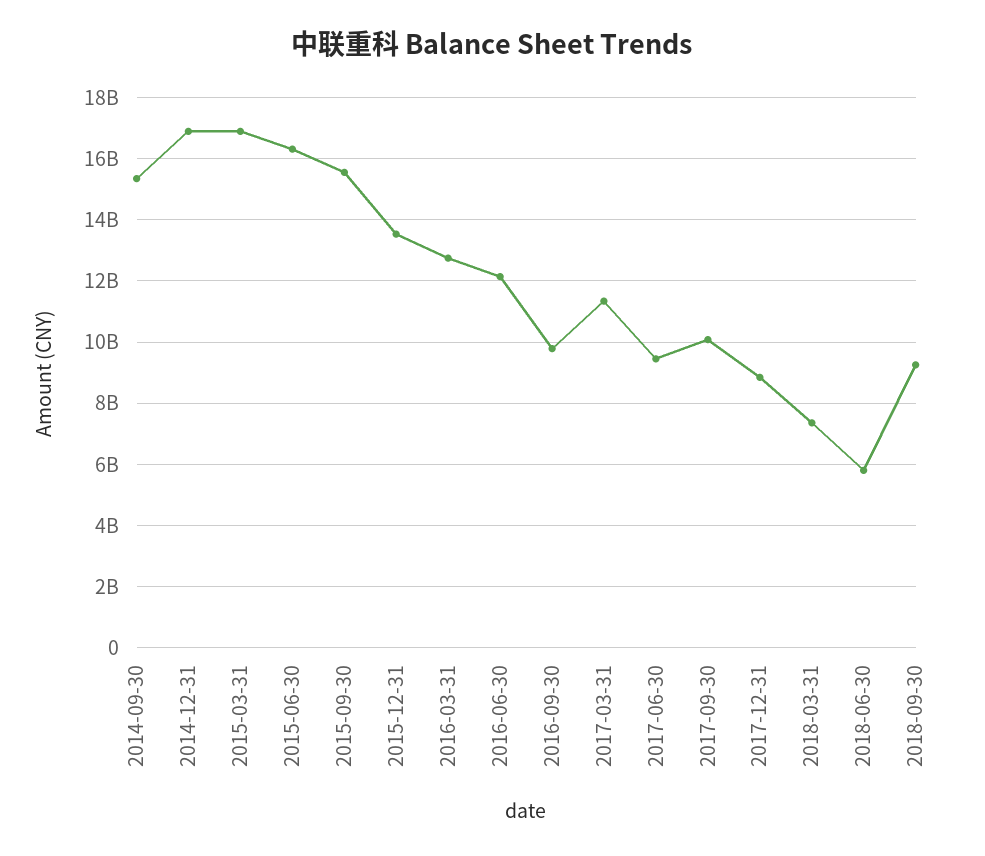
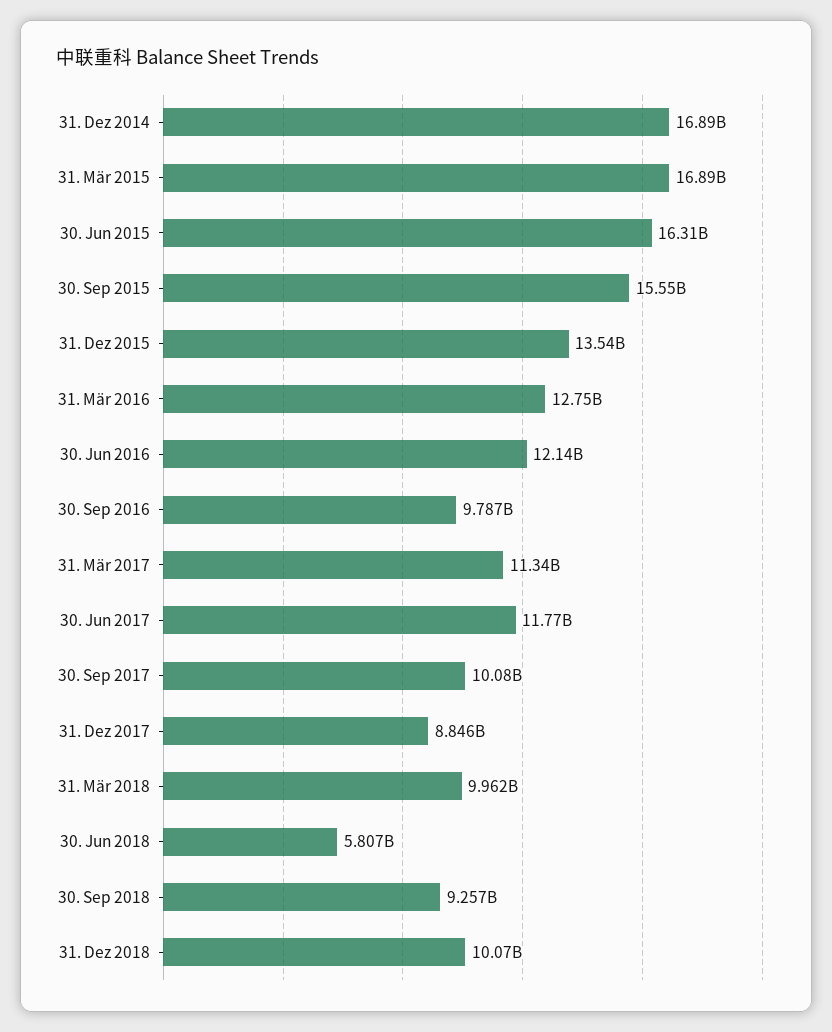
2014-09-30: 15400000000 -> none
2017-06-30: 9400000000 -> 11770000000
2018-03-31: 7400000000 -> 9962000000
31. Dez 2018: none -> 10070000000

